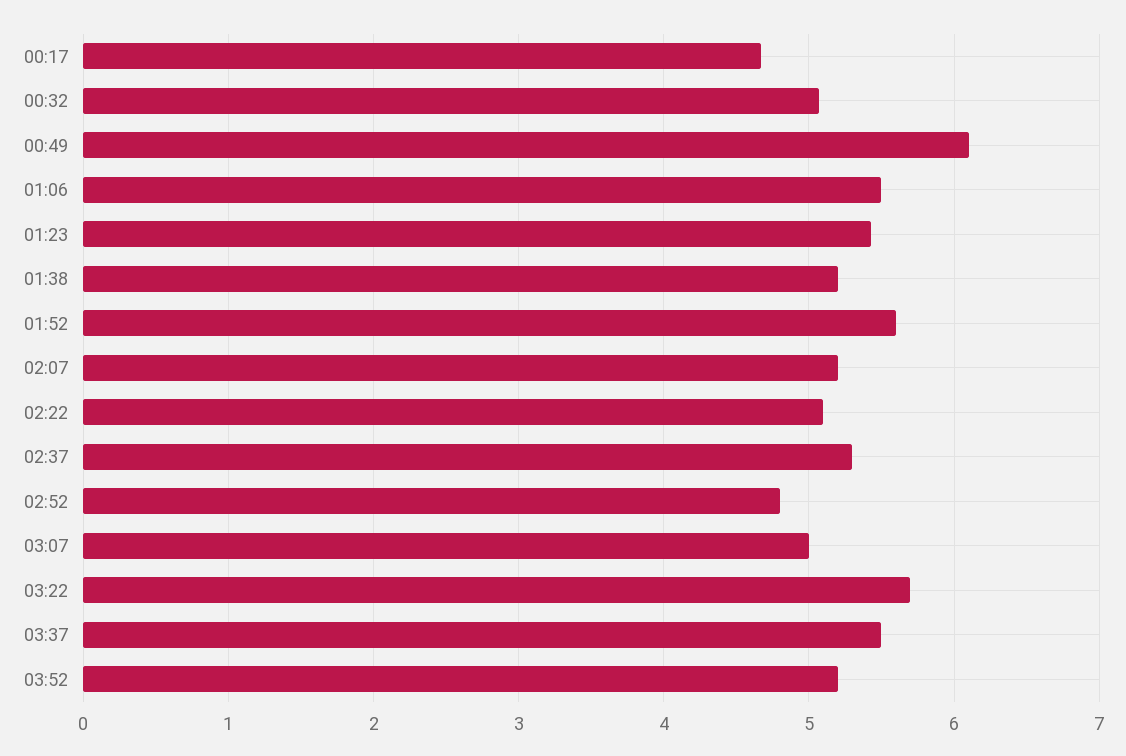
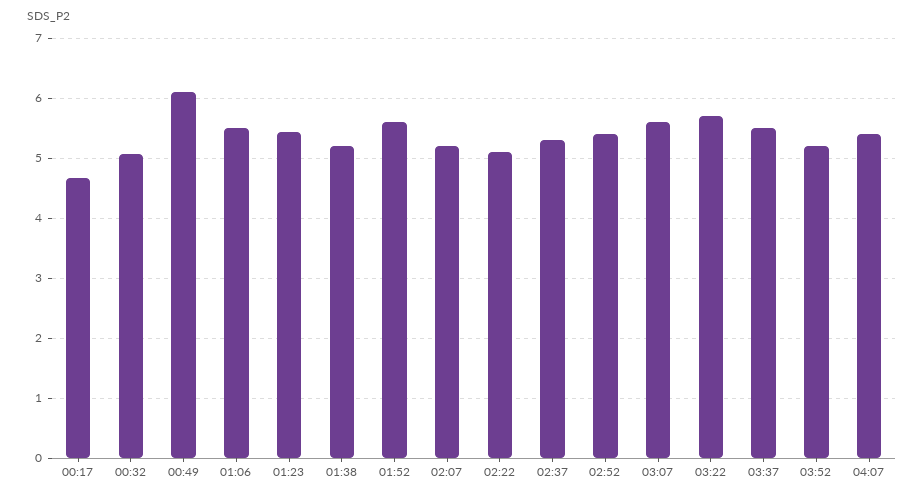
02:52: 4.8 -> 5.4
03:07: 5 -> 5.6
04:07: none -> 5.4

